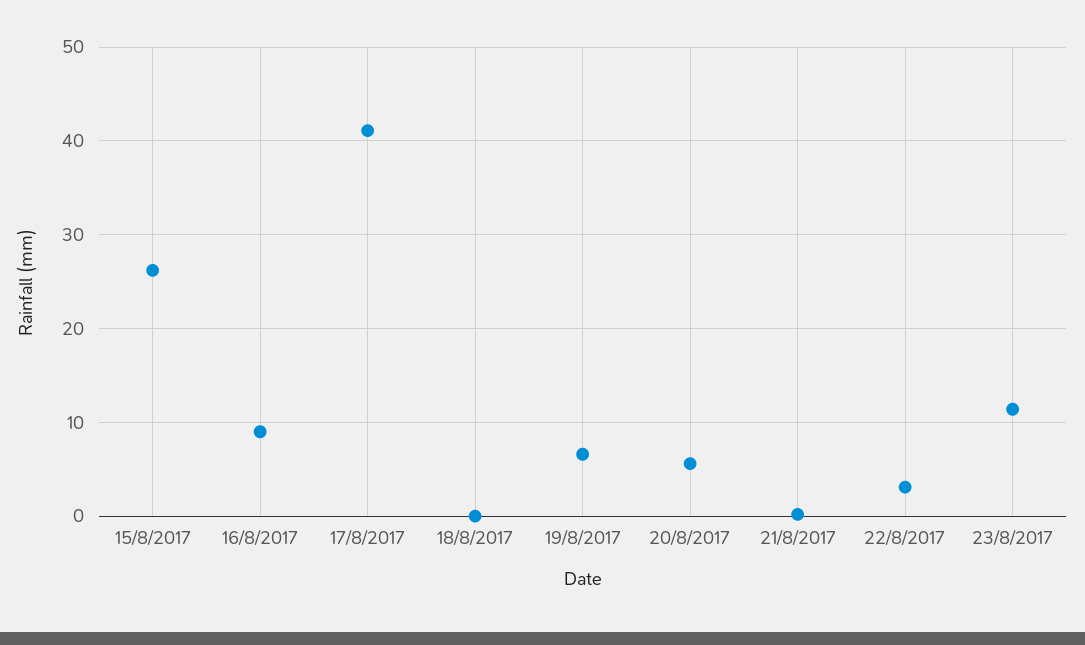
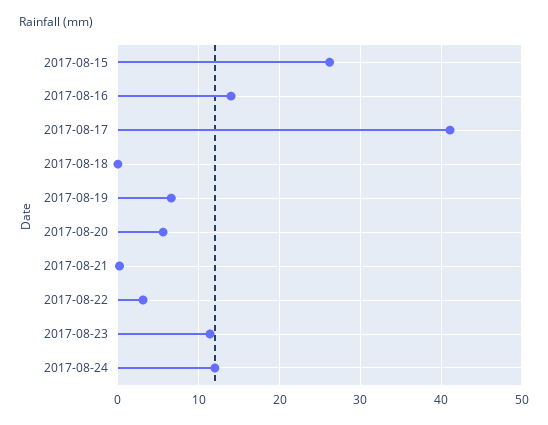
16/8/2017: 9 -> 14
2017-08-24: none -> 12

